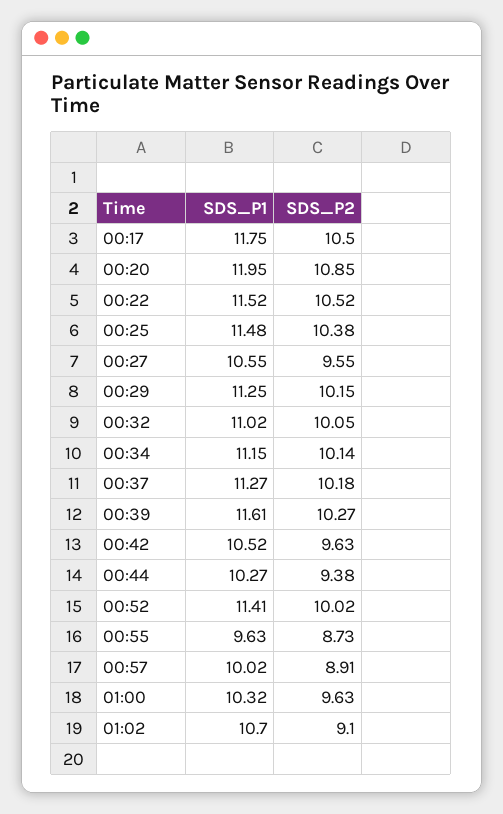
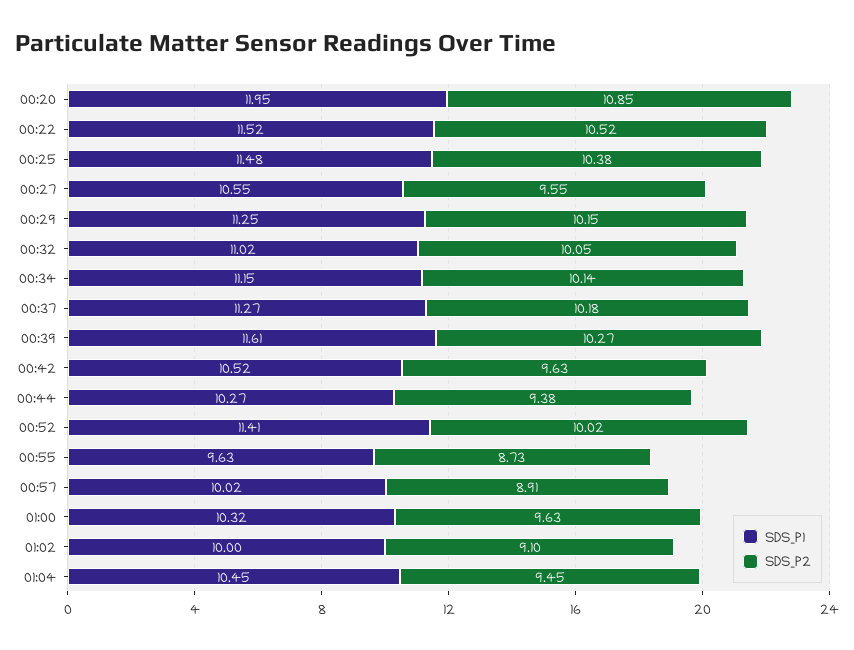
SDS_P1, 00:17: 11.75 -> none
SDS_P2, 00:17: 10.5 -> none
SDS_P1, 01:02: 10.7 -> 10
SDS_P1, 01:04: none -> 10.45
SDS_P2, 01:04: none -> 9.45

